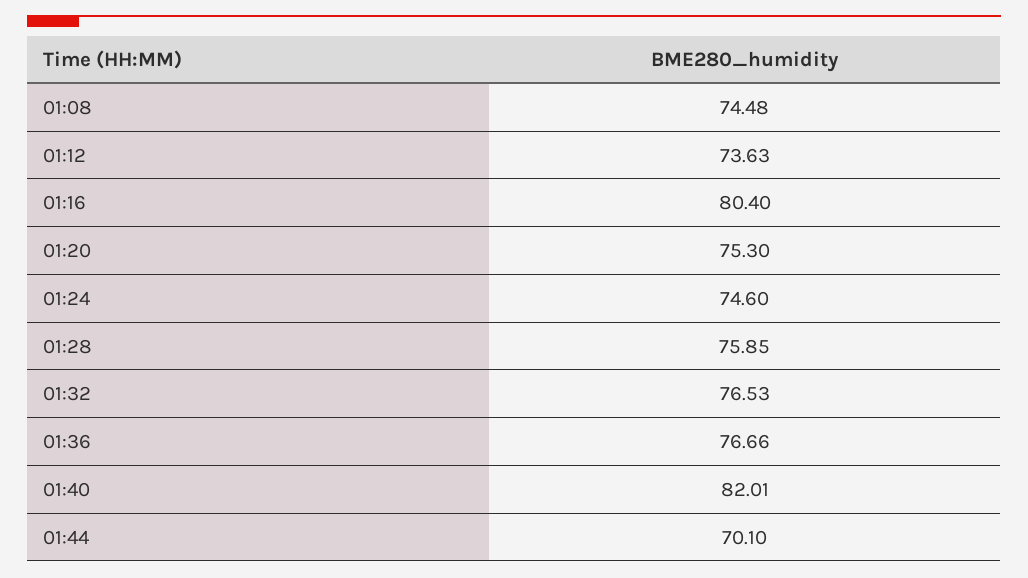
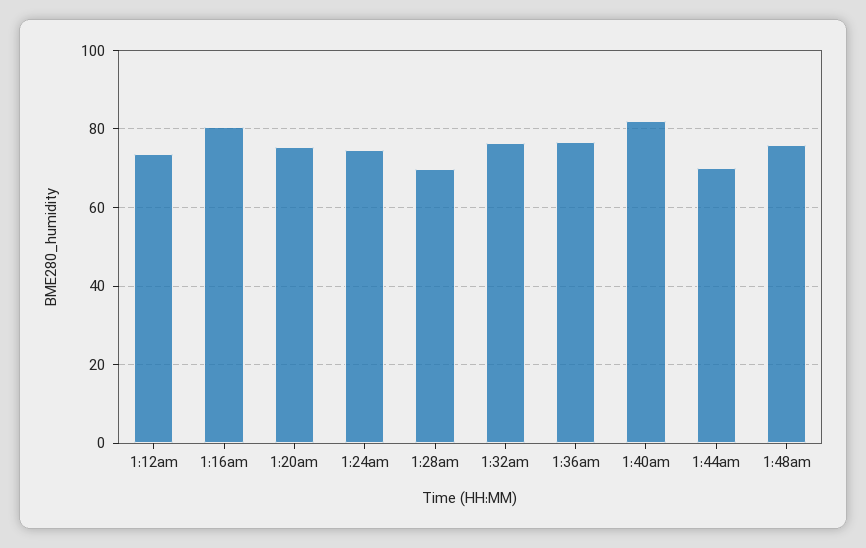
01:08: 74.48 -> none
01:28: 75.85 -> 70
1:48am: none -> 76

